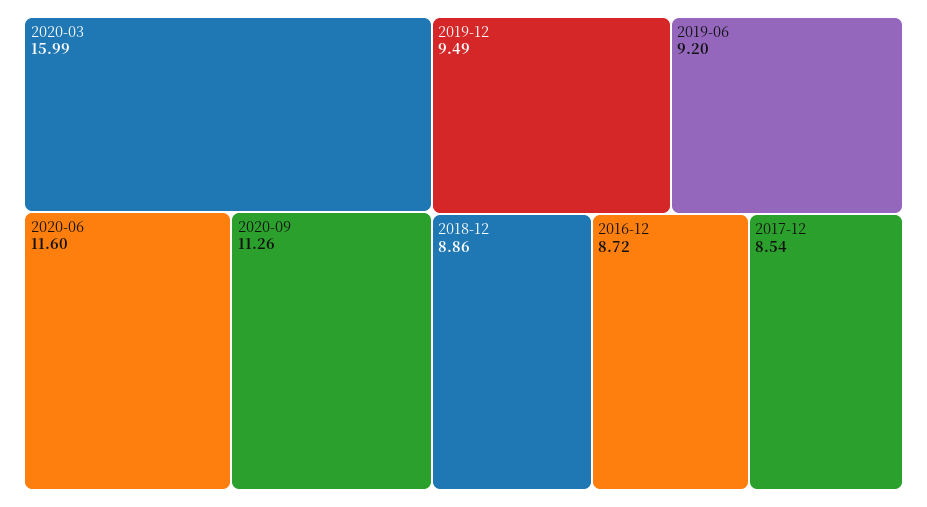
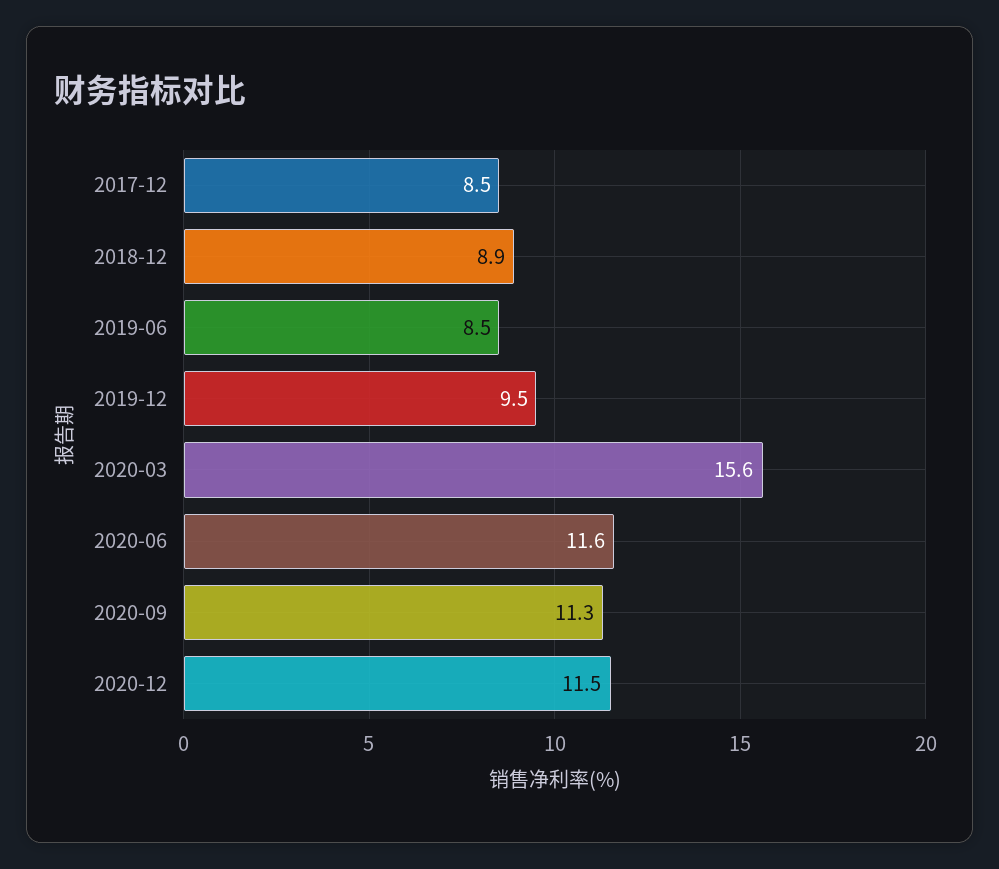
2020-03: 15.99 -> 15.6
2019-06: 9.2 -> 8.5
2016-12: 8.72 -> none
2020-12: none -> 11.5

